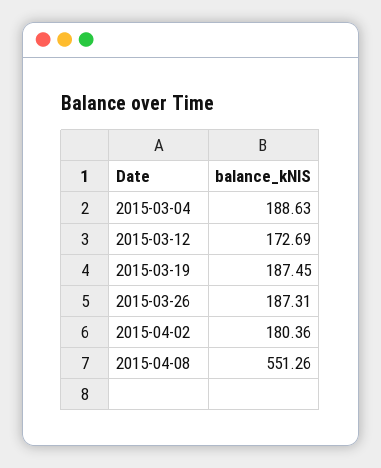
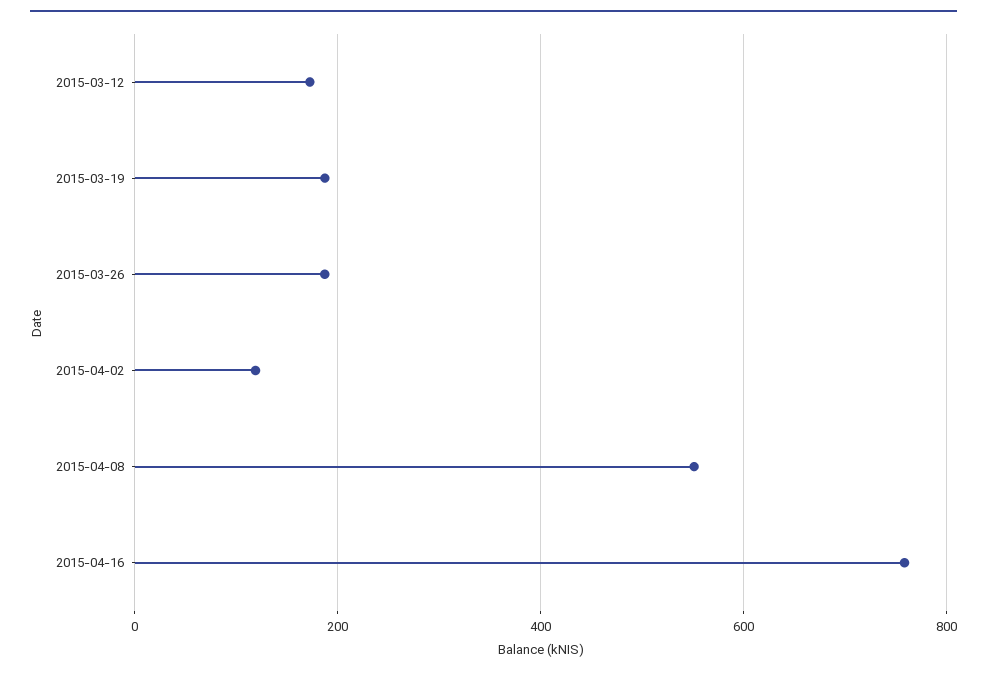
2015-03-04: 188.63 -> none
2015-04-02: 180.36 -> 120
2015-04-16: none -> 760

